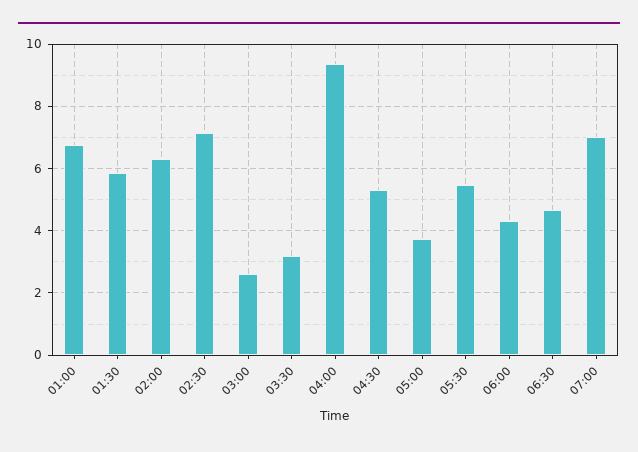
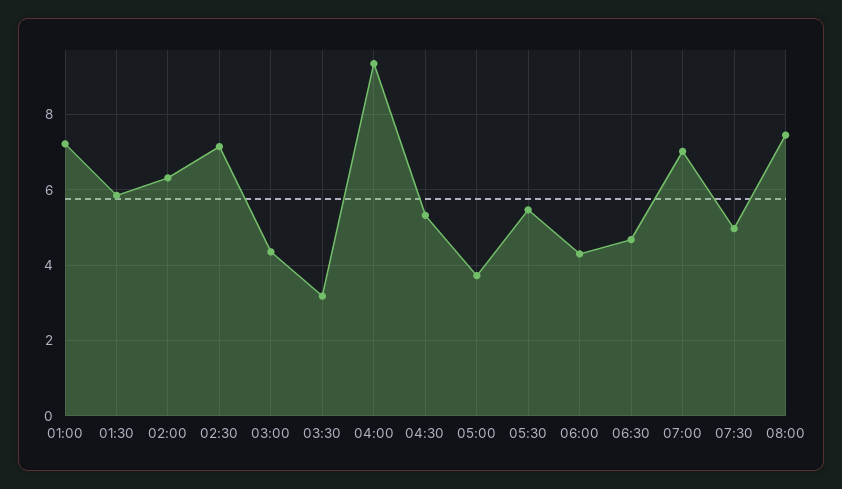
01:00: 6.8 -> 7.2
03:00: 2.6 -> 4.4
07:30: none -> 5
08:00: none -> 7.4

